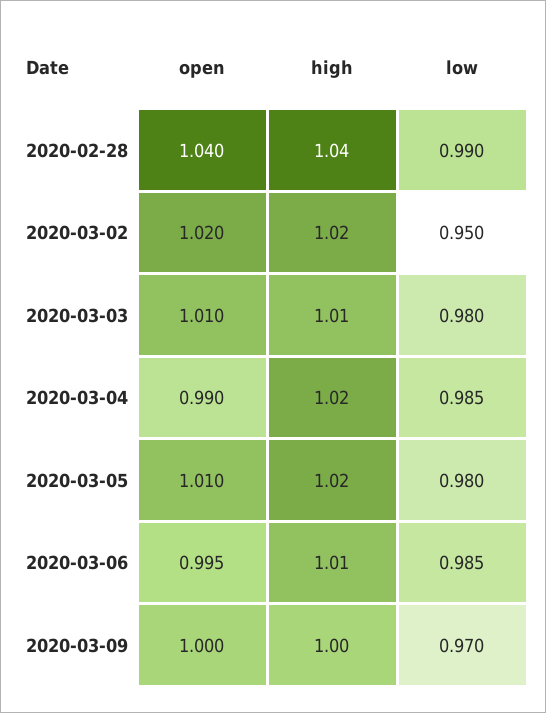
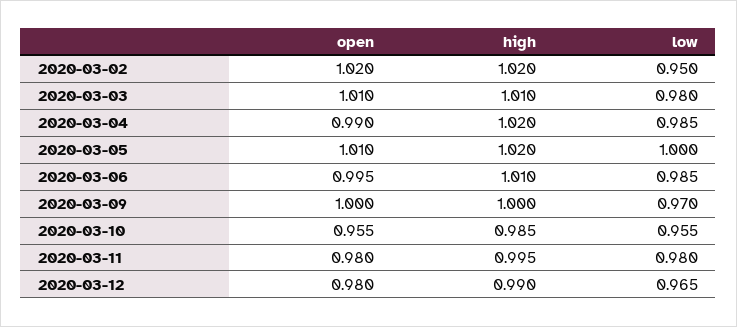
open, 2020-02-28: 1.04 -> none
high, 2020-02-28: 1.04 -> none
low, 2020-02-28: 0.99 -> none
low, 2020-03-05: 0.98 -> 1
open, 2020-03-10: none -> 0.955
high, 2020-03-10: none -> 0.985
low, 2020-03-10: none -> 0.955
open, 2020-03-11: none -> 0.98
high, 2020-03-11: none -> 0.995
low, 2020-03-11: none -> 0.98
open, 2020-03-12: none -> 0.98
high, 2020-03-12: none -> 0.99
low, 2020-03-12: none -> 0.965

